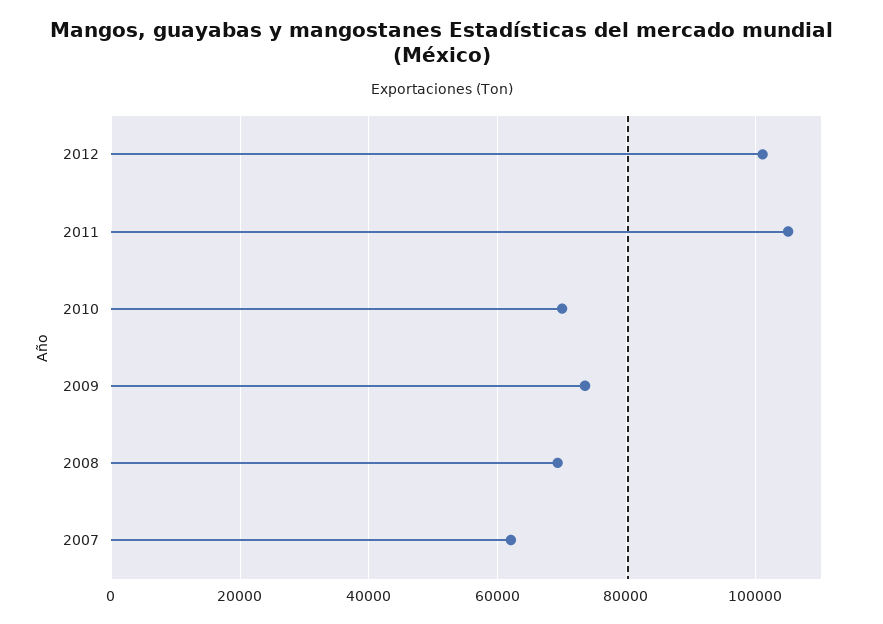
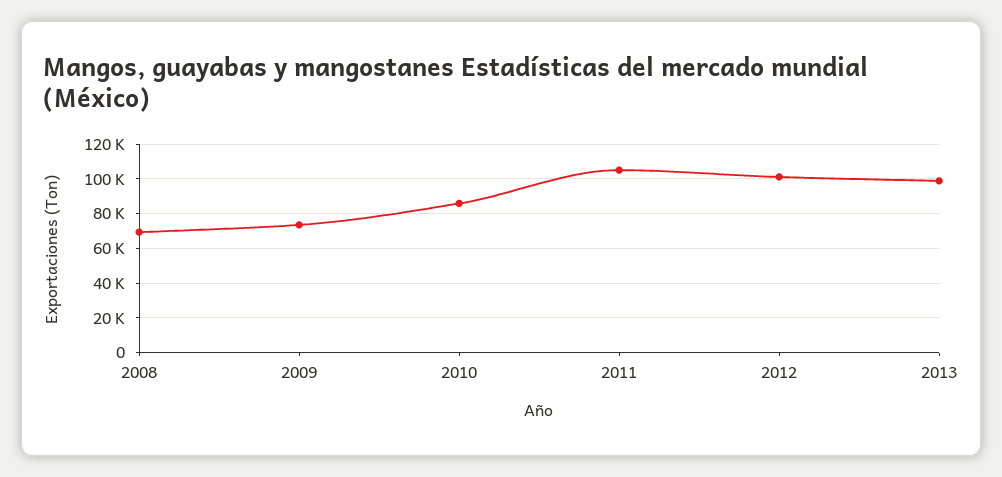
2010: 70000 -> 85000
2007: 62000 -> none
2013: none -> 100000

